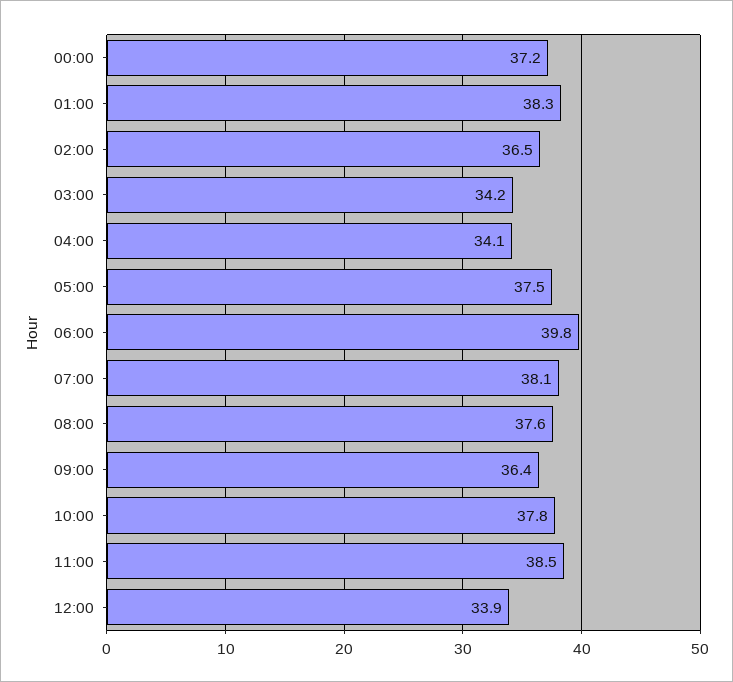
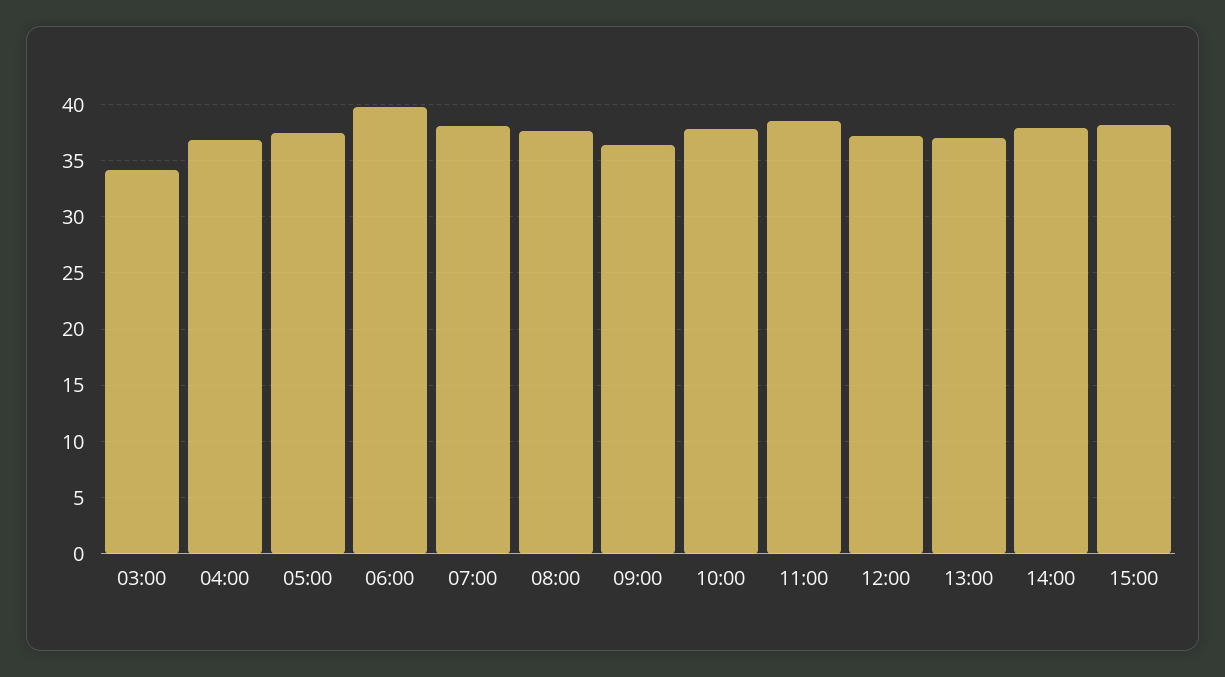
00:00: 37.2 -> none
01:00: 38.3 -> none
02:00: 36.5 -> none
04:00: 34.1 -> 37
12:00: 33.9 -> 37
13:00: none -> 37
14:00: none -> 38
15:00: none -> 38

